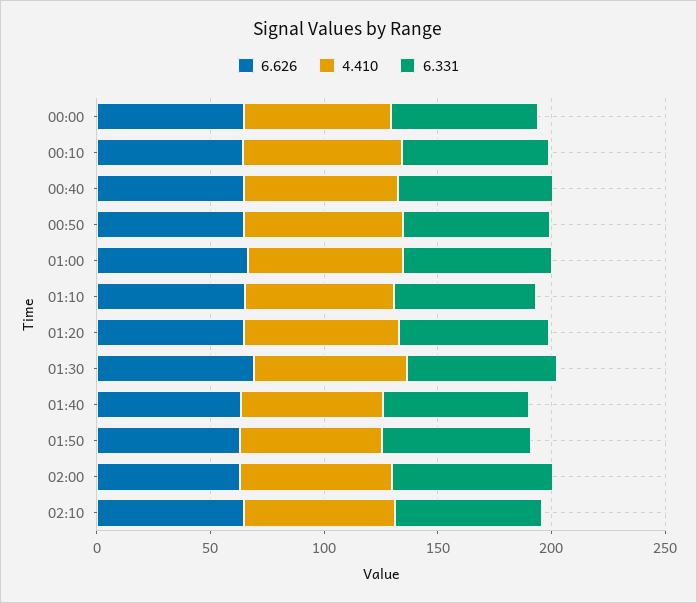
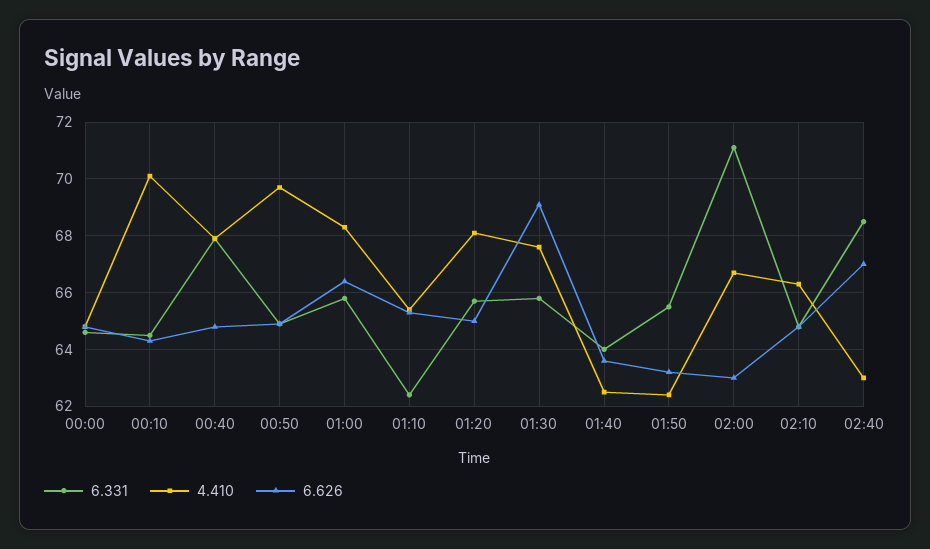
6.331, 02:40: none -> 68.5
4.410, 02:40: none -> 63
6.626, 02:40: none -> 67

